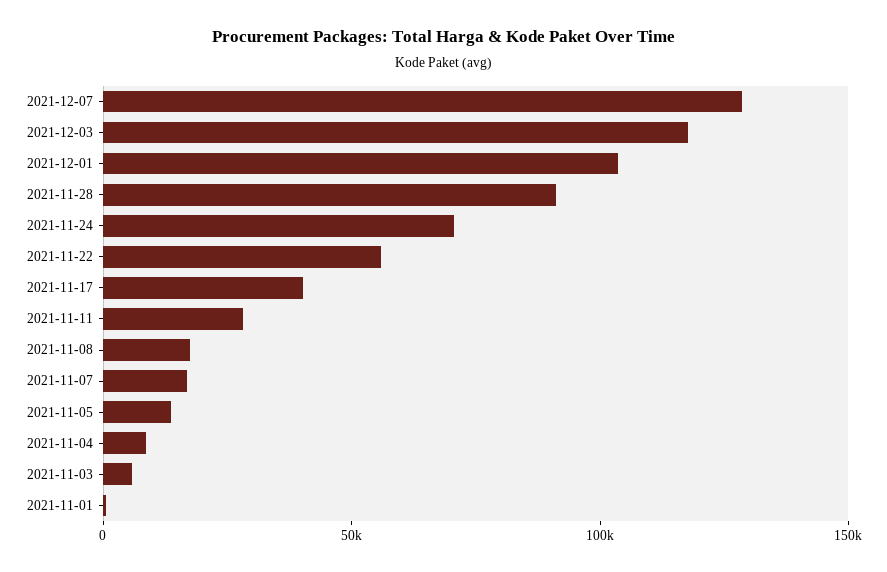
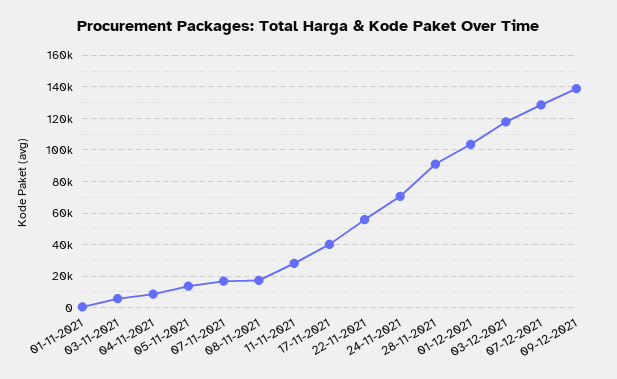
09-12-2021: none -> 140000

